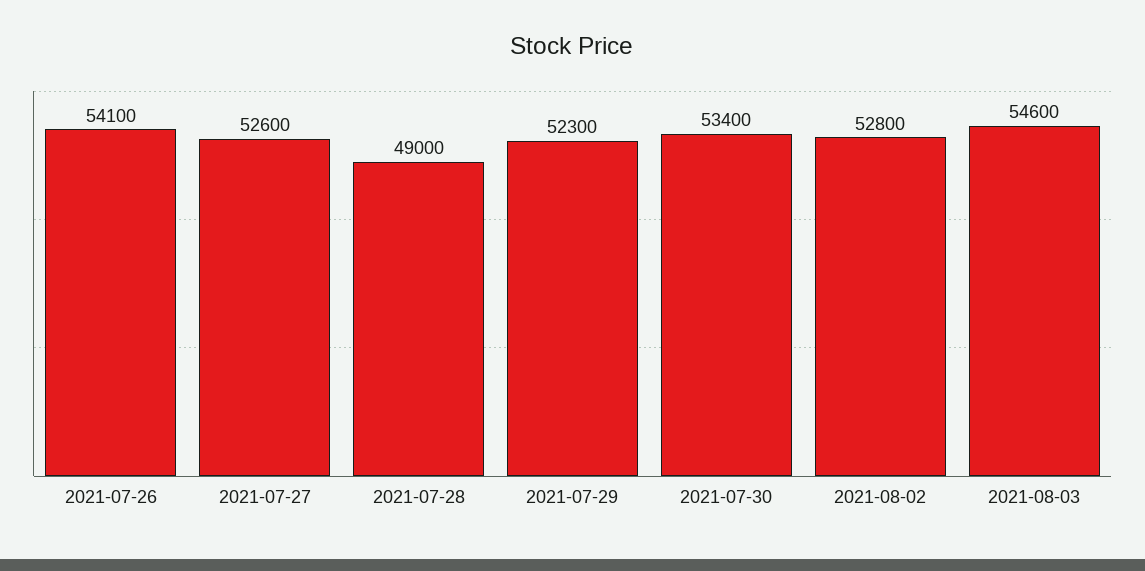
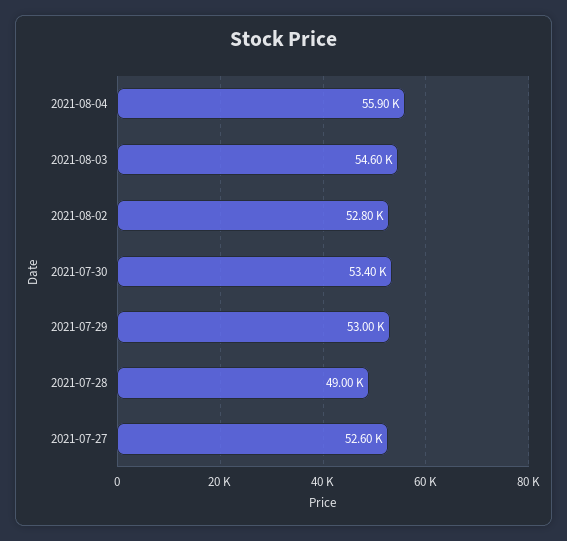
2021-07-26: 54100 -> none
2021-07-29: 52300 -> 53000
2021-08-04: none -> 55900

